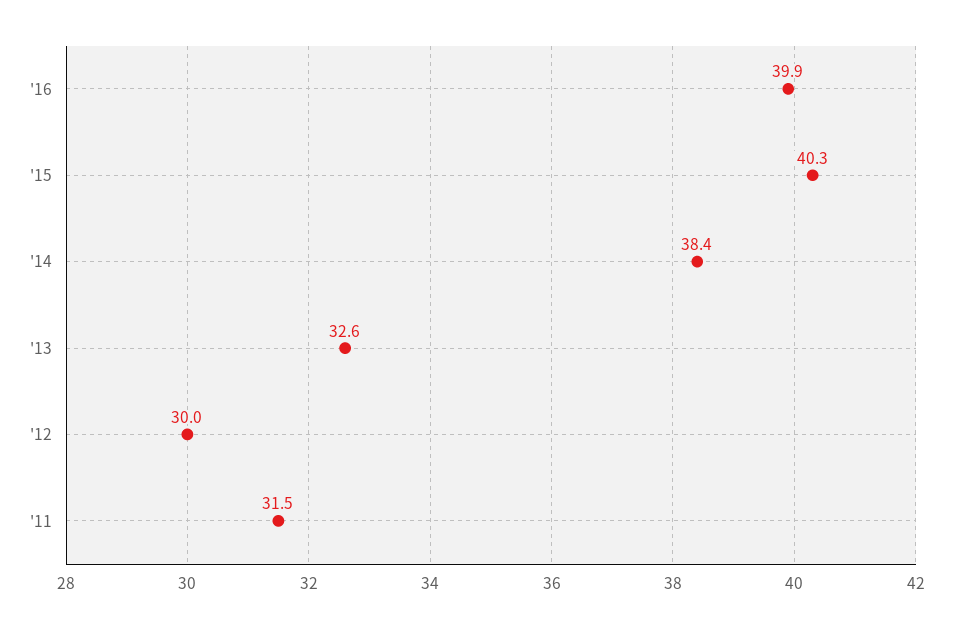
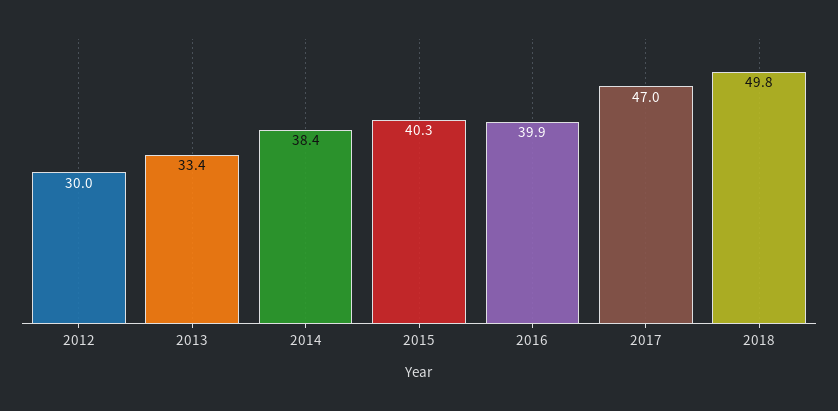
'13: 32.6 -> 33.4
'11: 31.5 -> none
2017: none -> 47
2018: none -> 49.8

